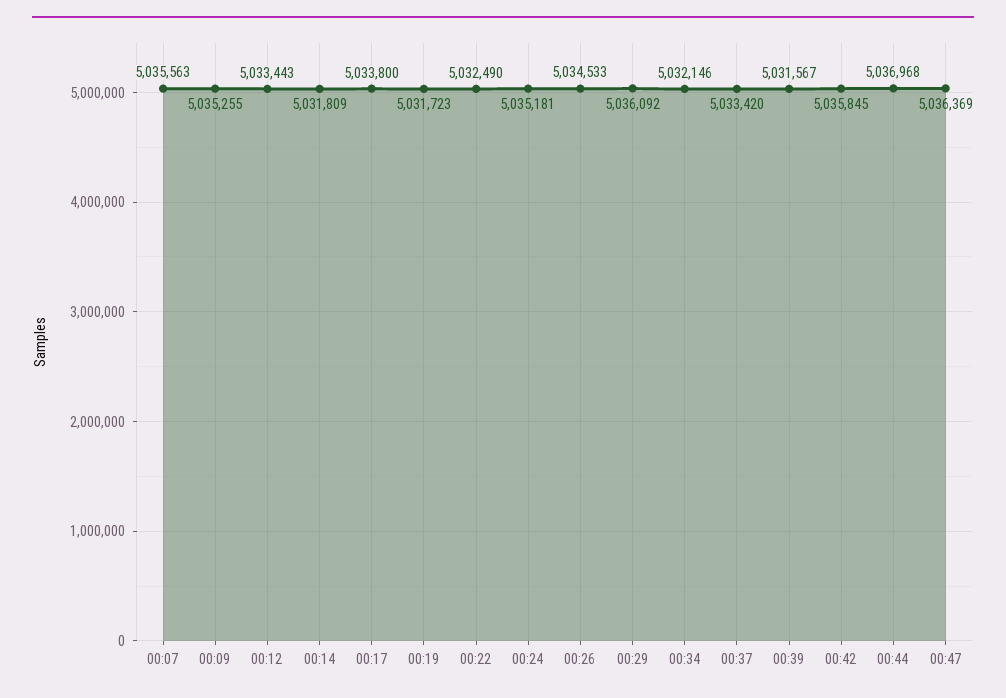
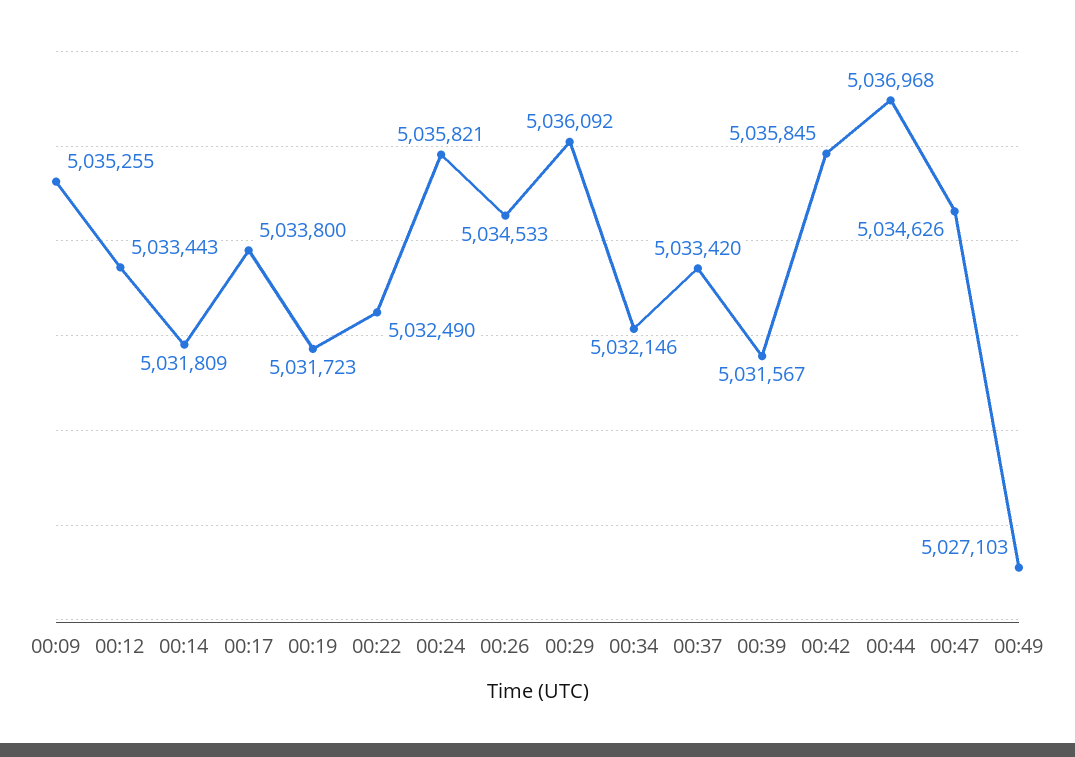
00:07: 5035563 -> none
00:24: 5035181 -> 5035821
00:47: 5036369 -> 5034626
00:49: none -> 5027103

